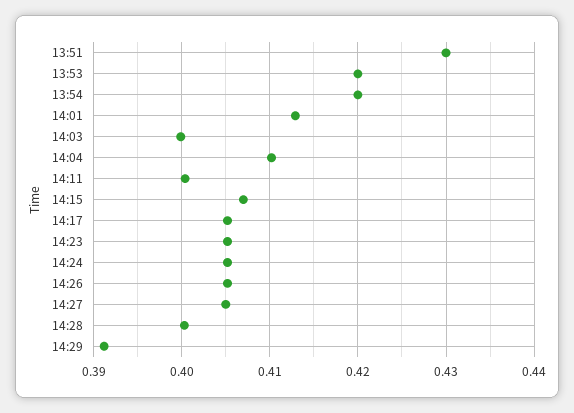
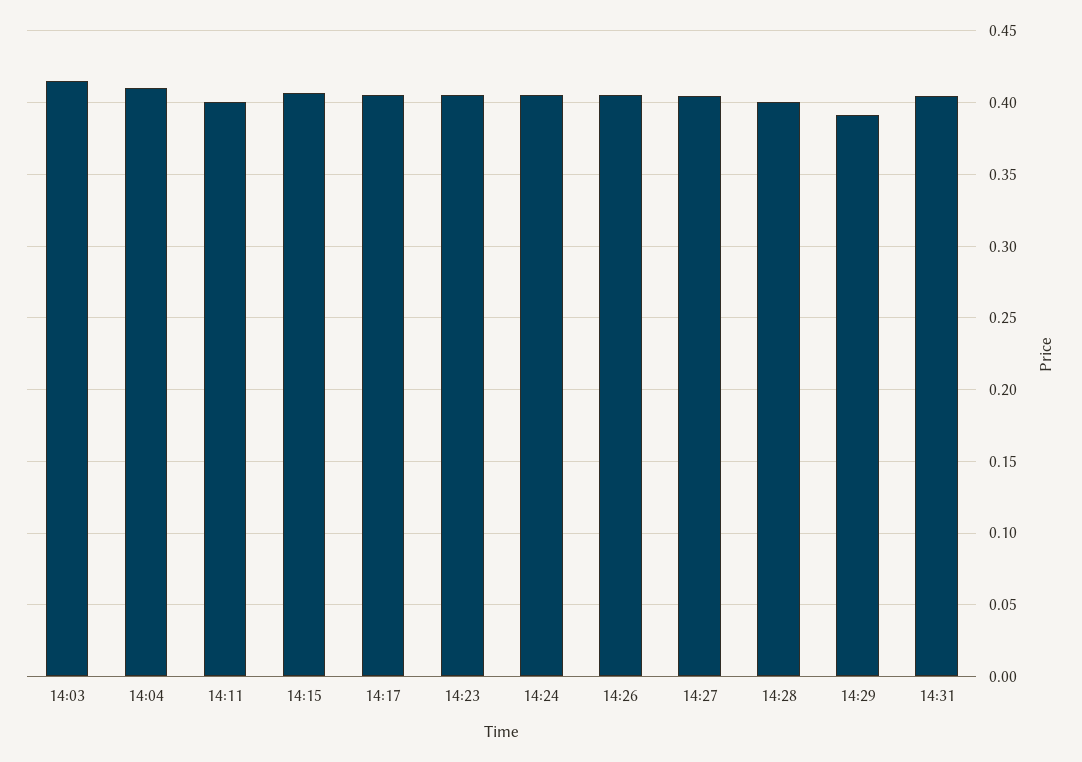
13:51: 0.43 -> none
13:53: 0.42 -> none
13:54: 0.42 -> none
14:01: 0.413 -> none
14:03: 0.4 -> 0.415
14:31: none -> 0.405

